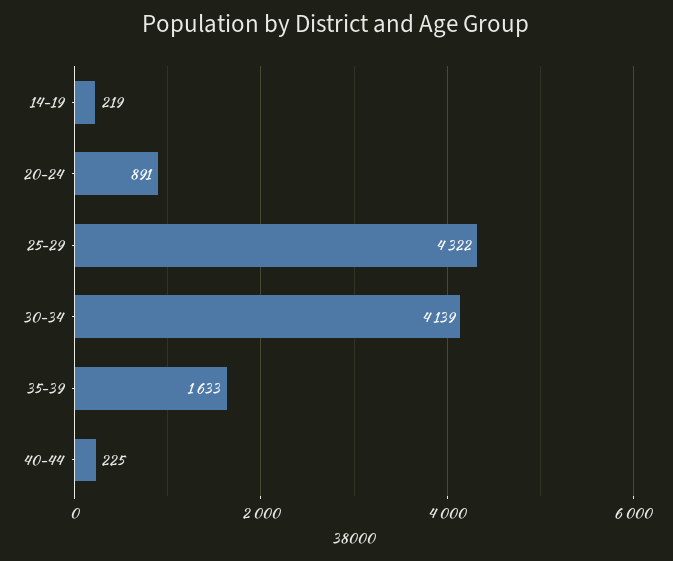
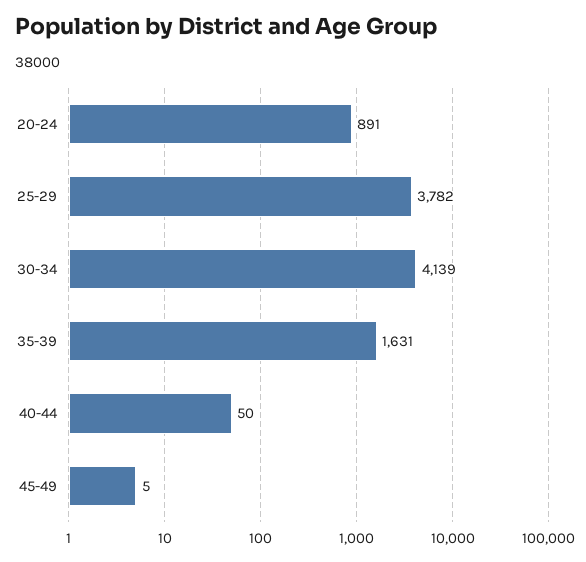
14-19: 219 -> none
25-29: 4322 -> 3782
35-39: 1633 -> 1631
40-44: 225 -> 50
45-49: none -> 5

